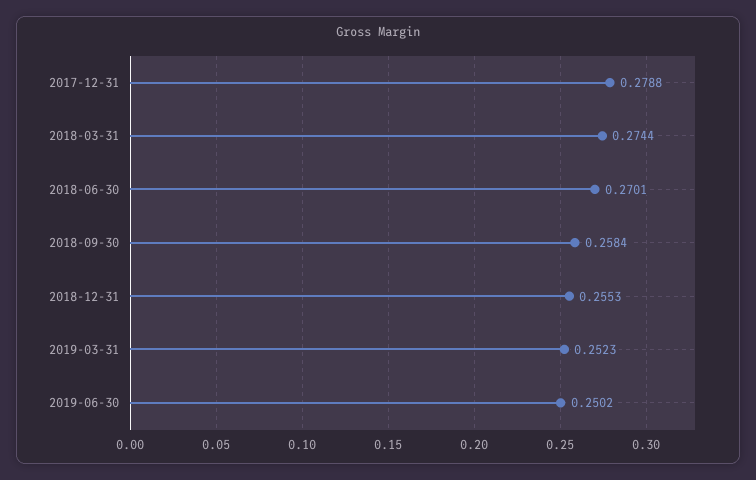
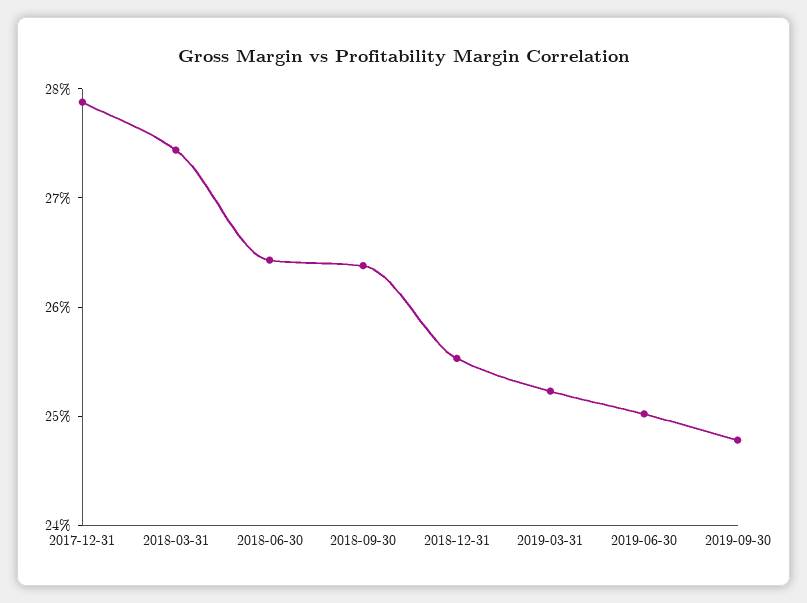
2018-06-30: 0.2701 -> 0.264
2018-09-30: 0.2584 -> 0.264
2019-09-30: none -> 0.248

